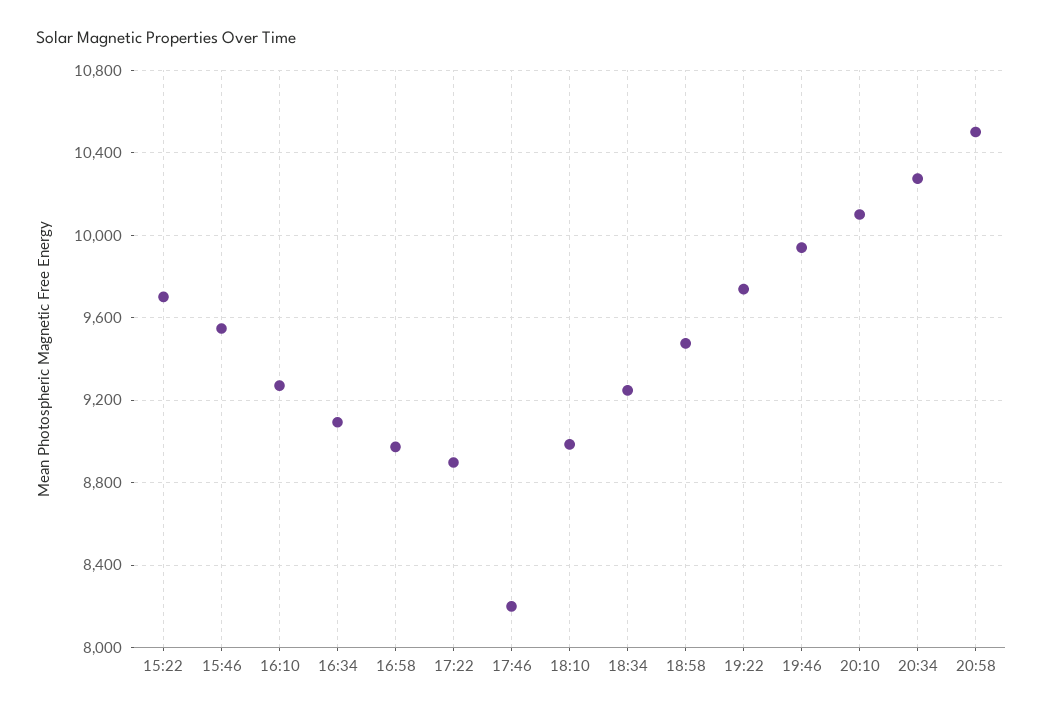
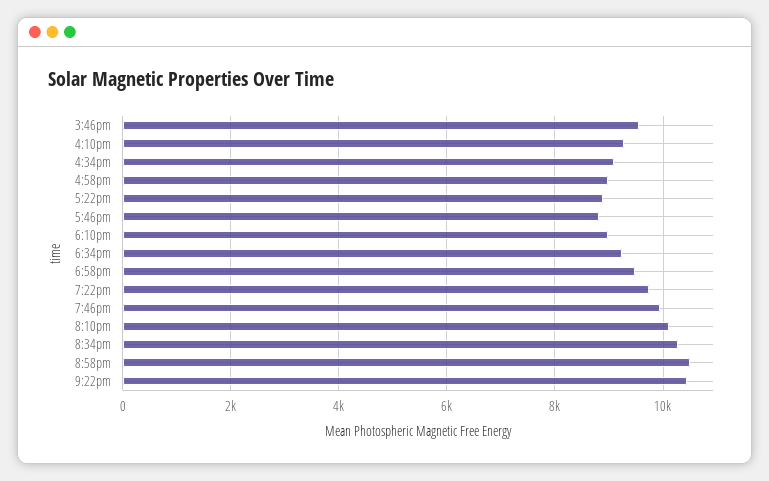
15:22: 9700 -> none
17:46: 8200 -> 8800
9:22pm: none -> 10400

